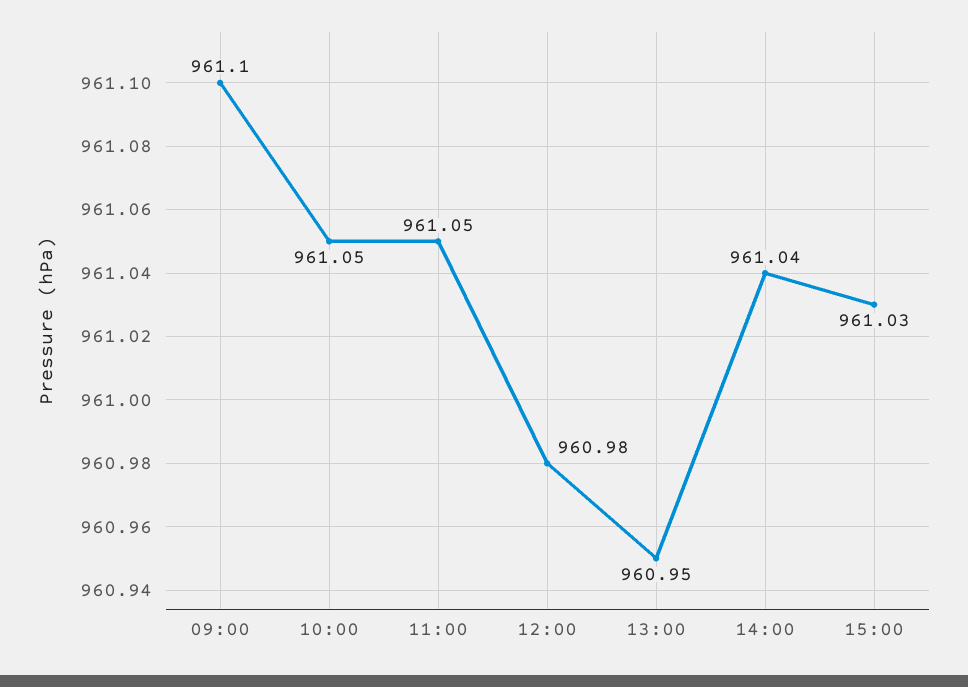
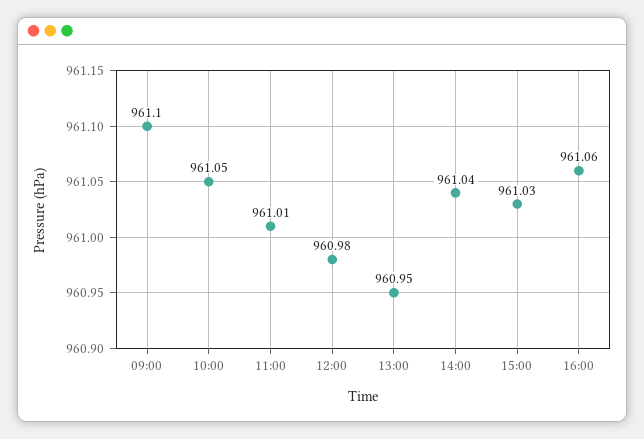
11:00: 961.05 -> 961.01
16:00: none -> 961.06

